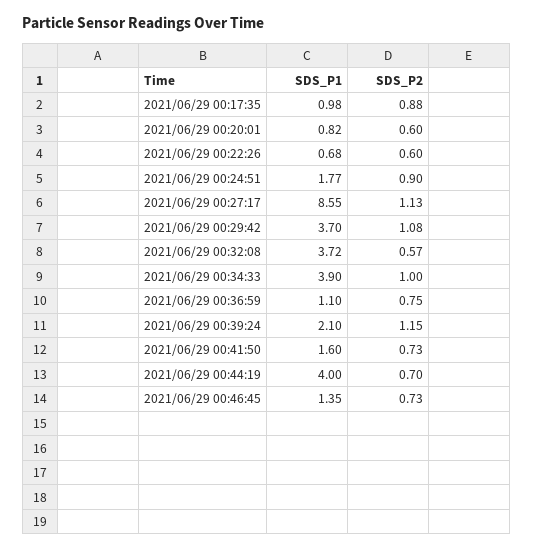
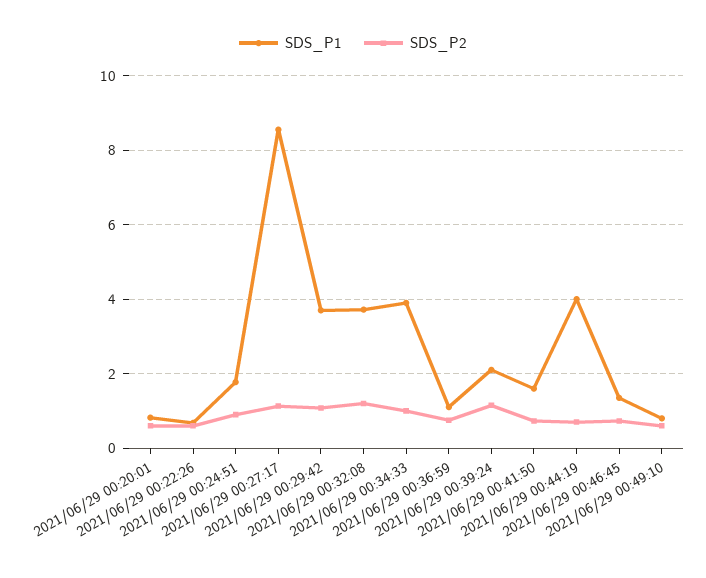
SDS_P1, 2021/06/29 00:17:35: 0.98 -> none
SDS_P2, 2021/06/29 00:17:35: 0.88 -> none
SDS_P2, 2021/06/29 00:32:08: 0.57 -> 1.2
SDS_P1, 2021/06/29 00:49:10: none -> 0.8
SDS_P2, 2021/06/29 00:49:10: none -> 0.6

